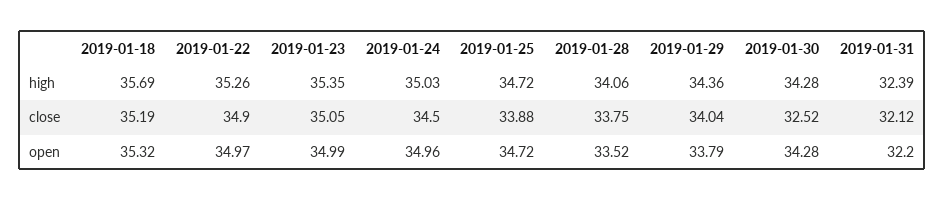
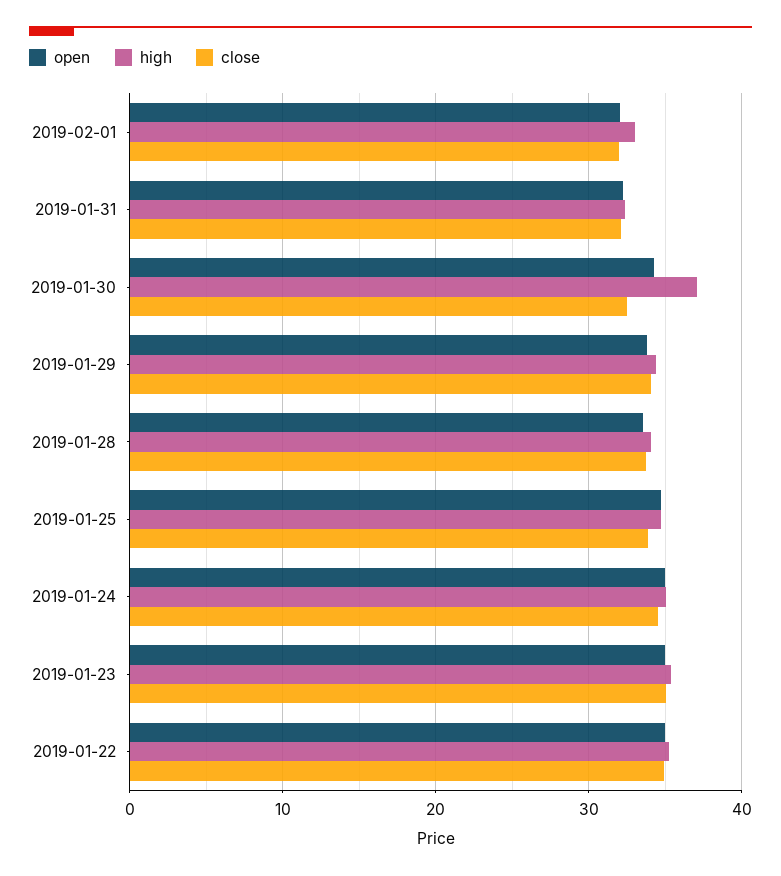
high, 2019-01-18: 35.69 -> none
high, 2019-01-30: 34.28 -> 37
close, 2019-01-18: 35.19 -> none
open, 2019-01-18: 35.32 -> none
open, 2019-02-01: none -> 32
high, 2019-02-01: none -> 33
close, 2019-02-01: none -> 32

